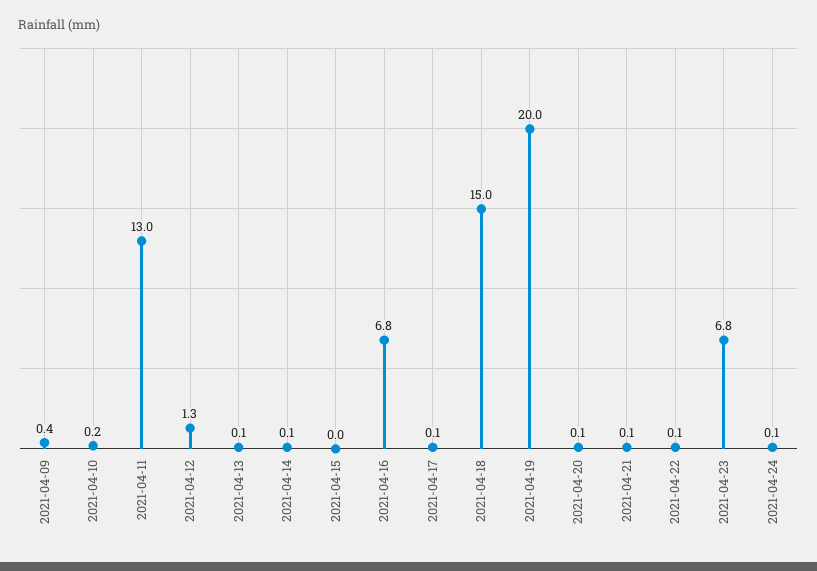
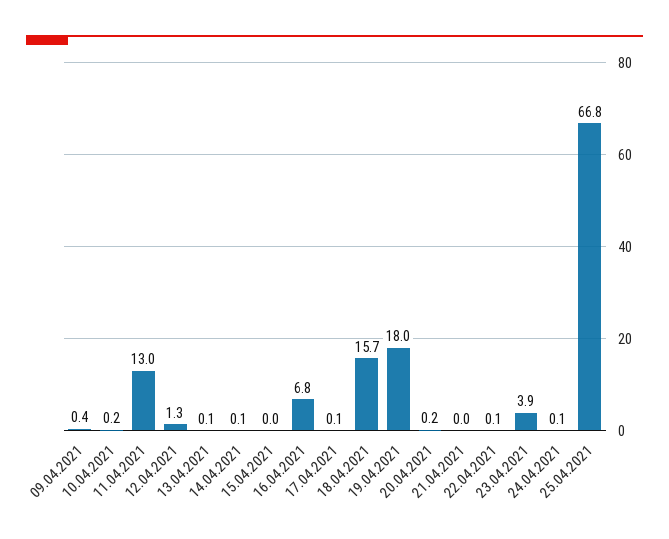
2021-04-18: 15 -> 15.7
2021-04-19: 20 -> 18
2021-04-20: 0.1 -> 0.2
2021-04-21: 0.1 -> 0
2021-04-23: 6.8 -> 3.9
25.04.2021: none -> 66.8

